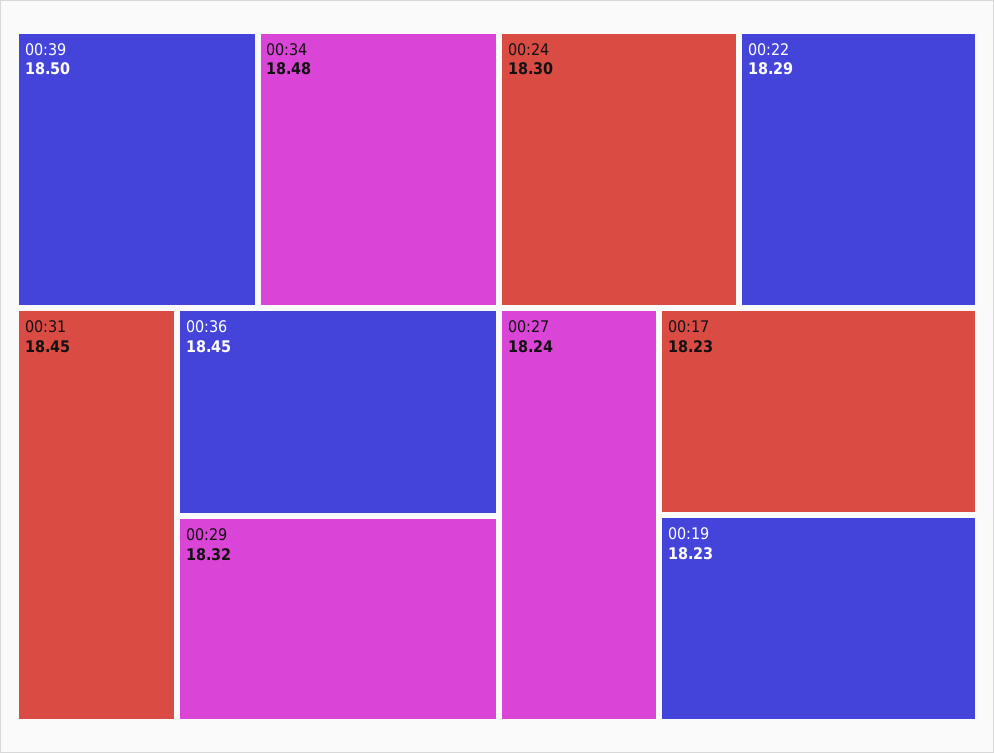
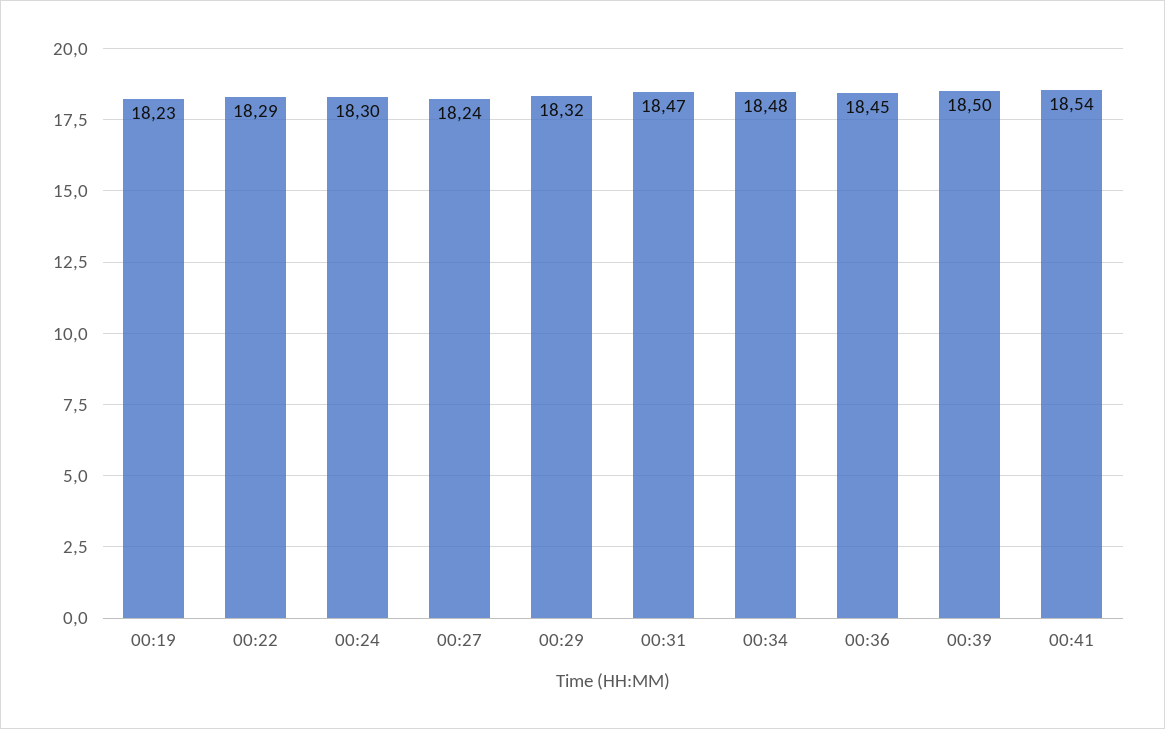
00:31: 18.45 -> 18.47
00:17: 18.23 -> none
00:41: none -> 18.54

